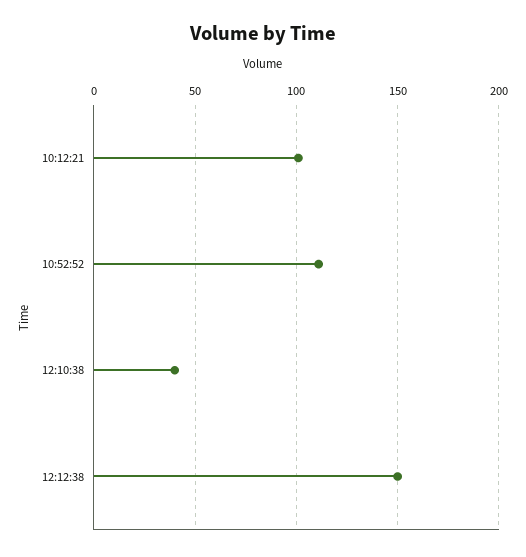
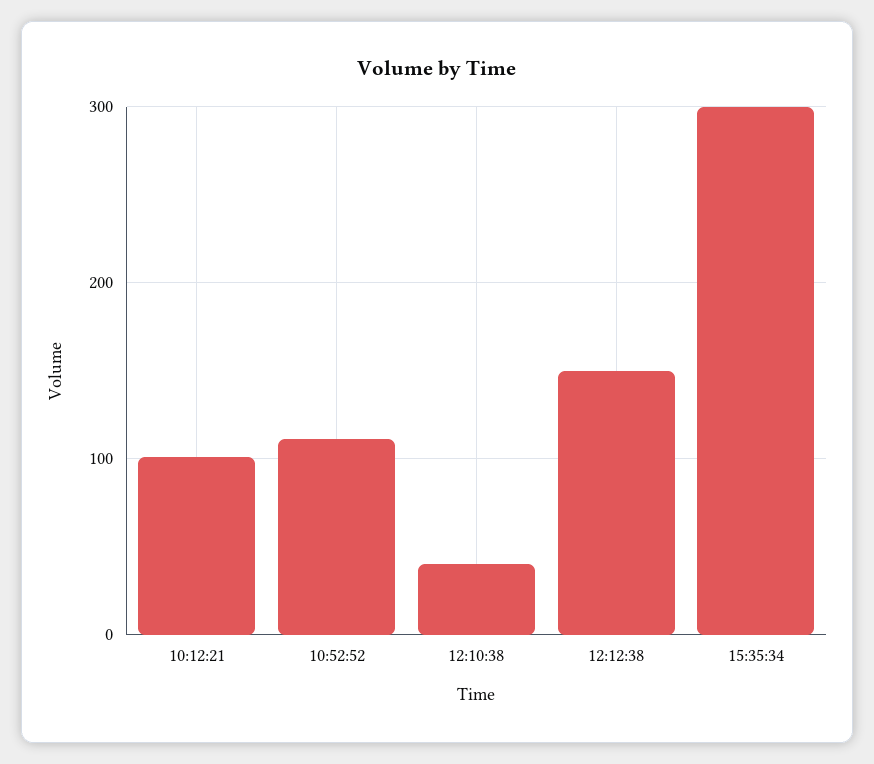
15:35:34: none -> 300

